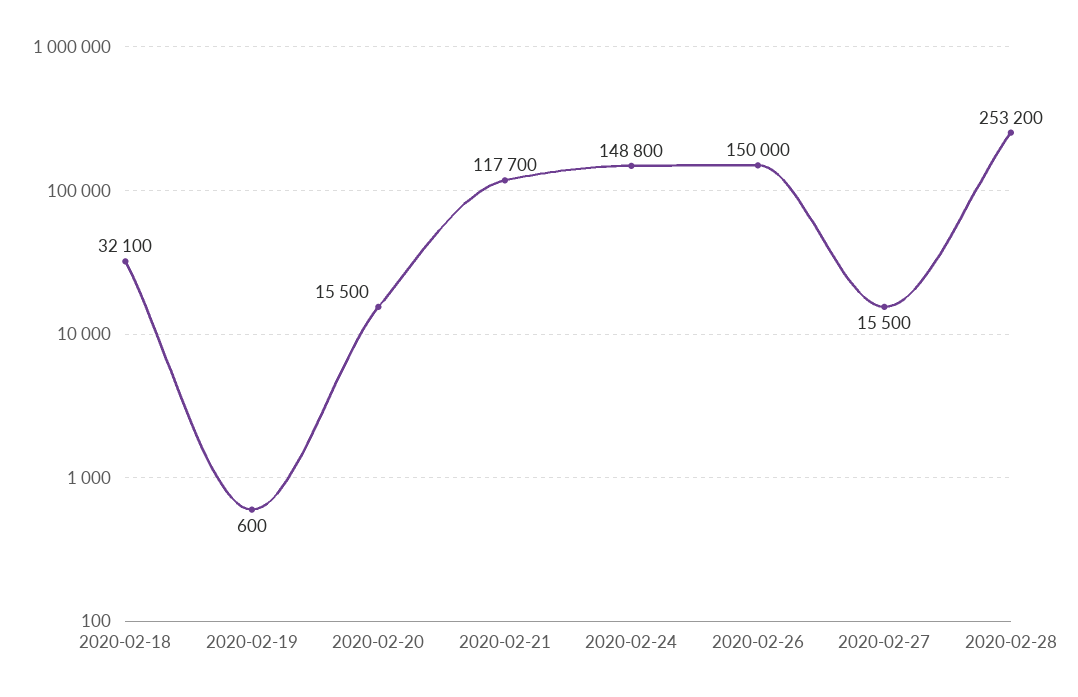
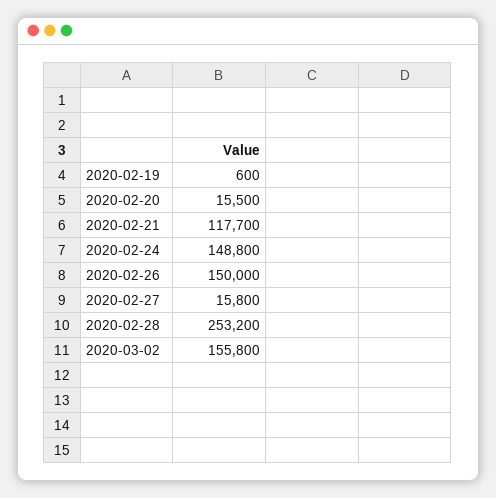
2020-02-18: 32100 -> none
2020-02-27: 15500 -> 15800
2020-03-02: none -> 155800

